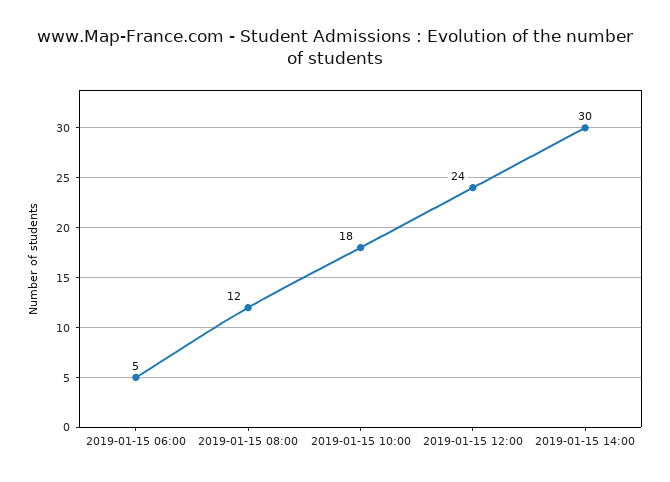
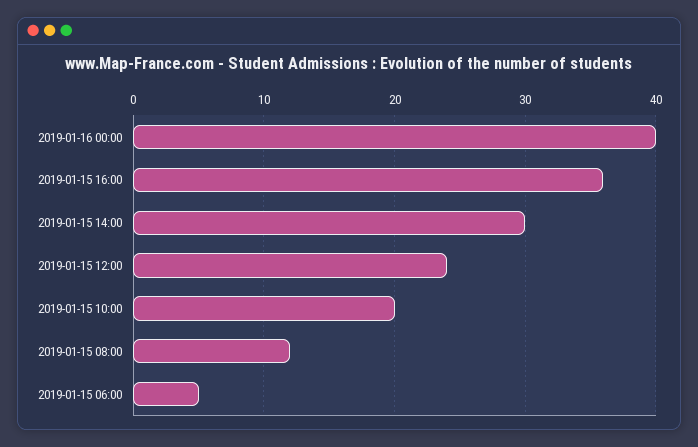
2019-01-15 10:00: 18 -> 20
2019-01-16 00:00: none -> 40
2019-01-15 16:00: none -> 36

